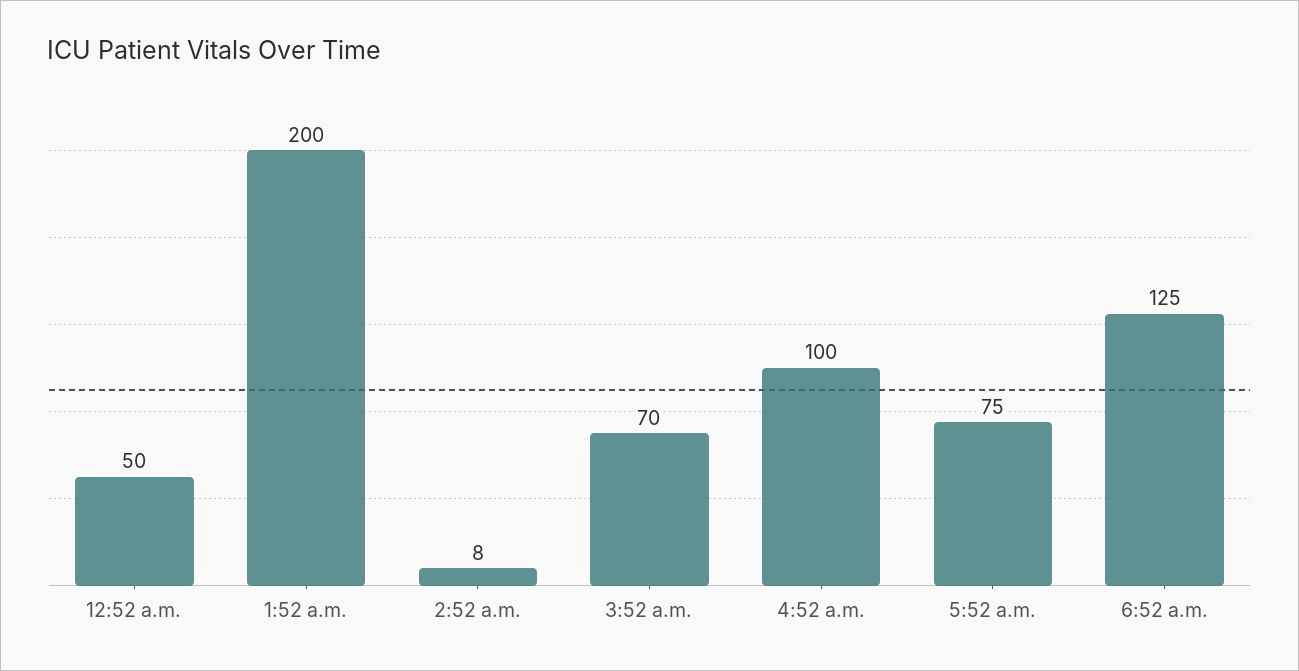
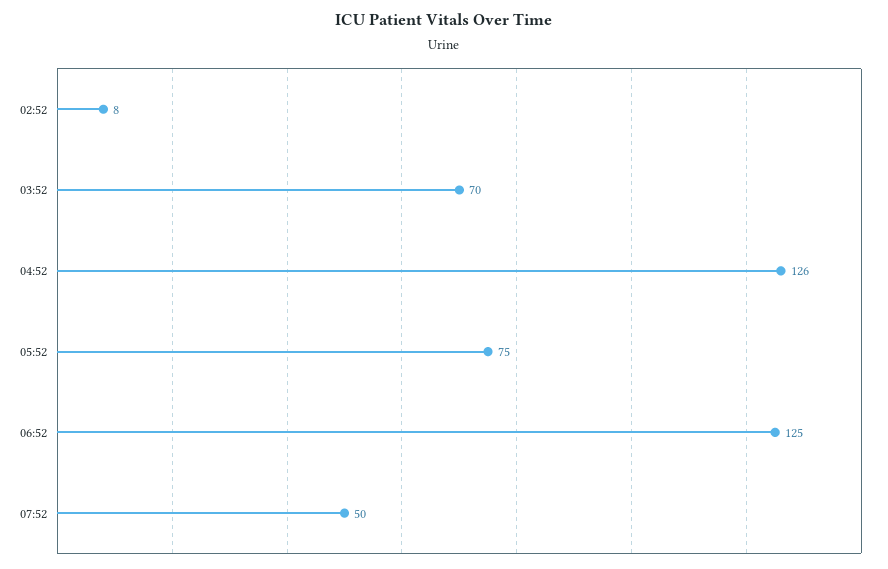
12:52 a.m.: 50 -> none
1:52 a.m.: 200 -> none
4:52 a.m.: 100 -> 126
07:52: none -> 50

